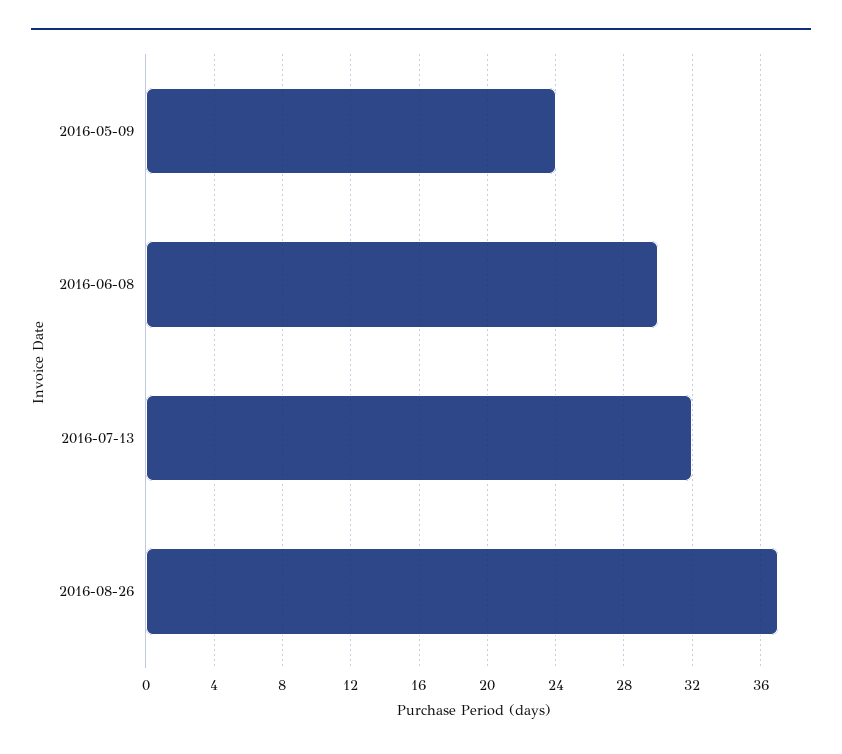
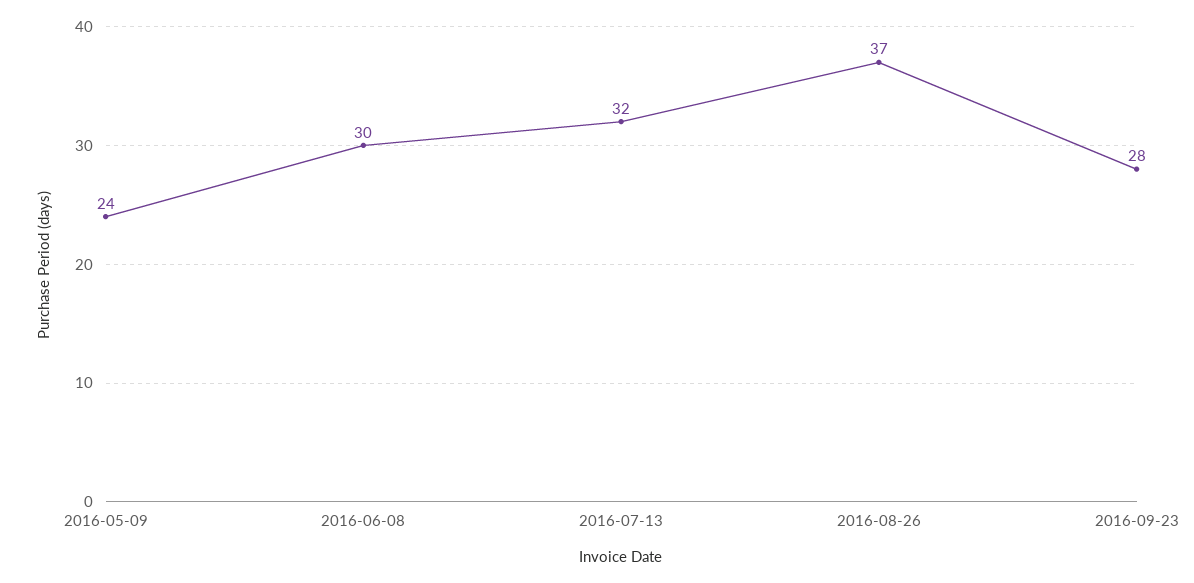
2016-09-23: none -> 28

